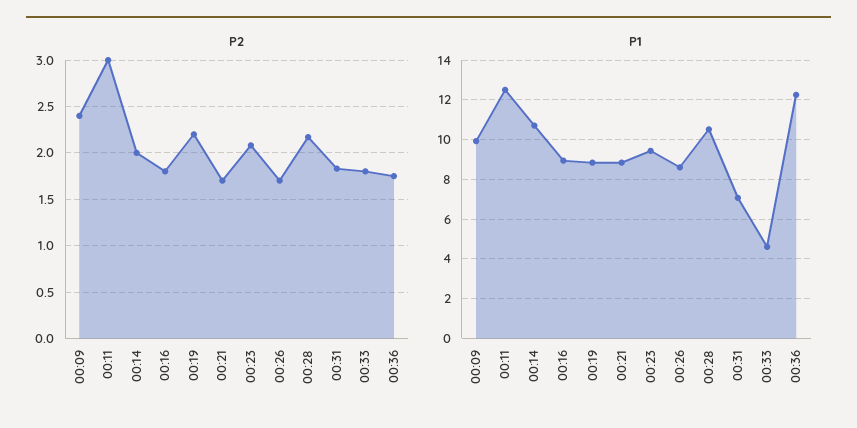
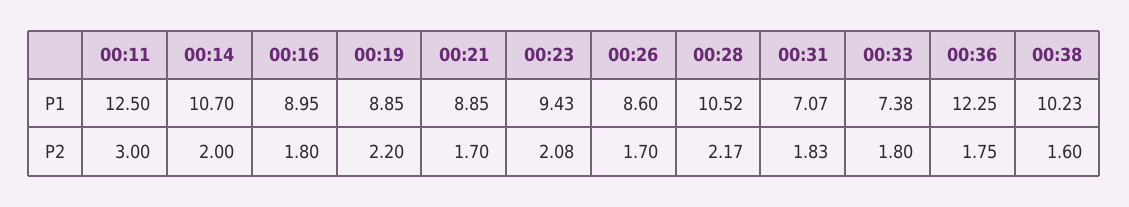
P2, 00:09: 2.4 -> none
P1, 00:09: 10 -> none
P1, 00:33: 4.5 -> 7.38
P1, 00:38: none -> 10.23
P2, 00:38: none -> 1.6

